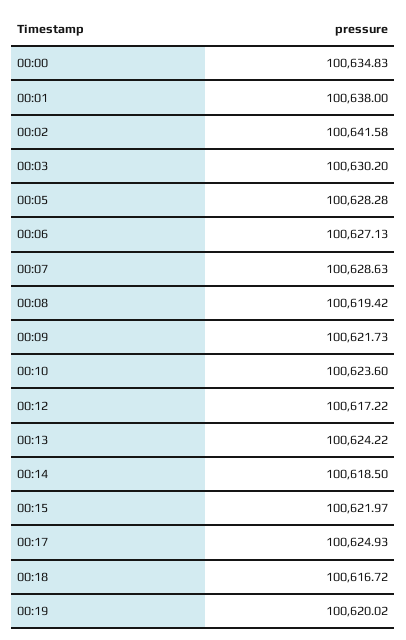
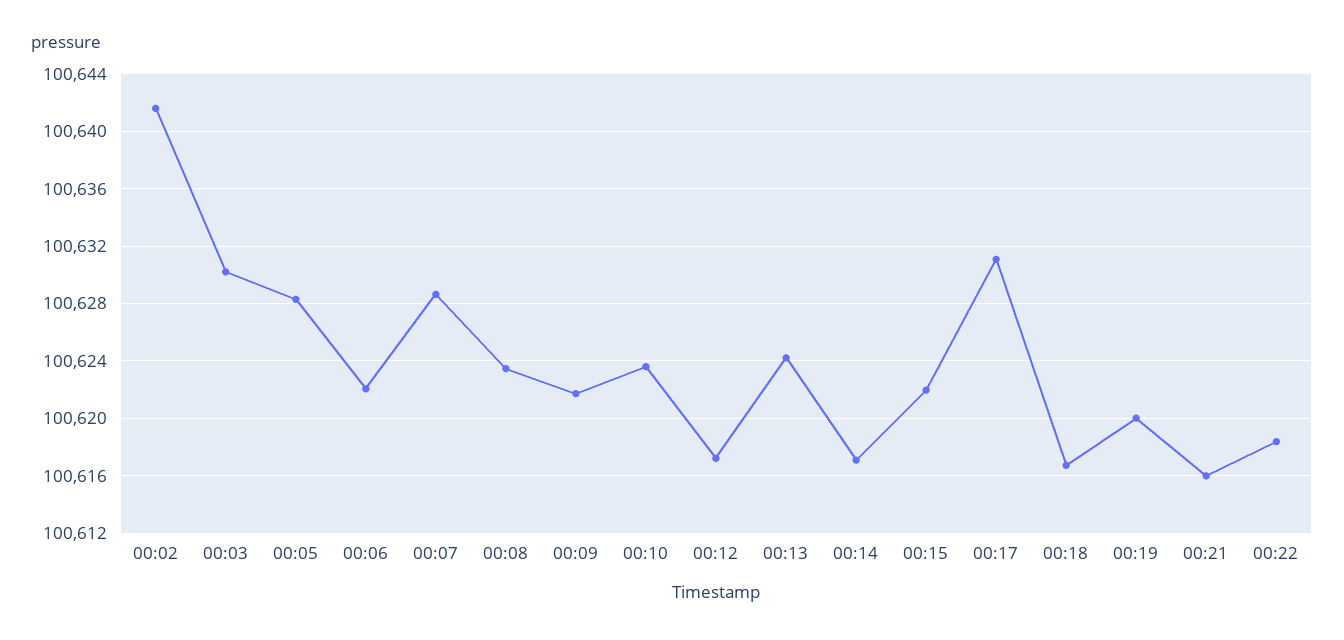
00:00: 100634.83 -> none
00:01: 100638 -> none
00:06: 100627.13 -> 100622
00:08: 100619.42 -> 100623.5
00:14: 100618.5 -> 100617
00:17: 100624.93 -> 100631
00:21: none -> 100616
00:22: none -> 100618.5

